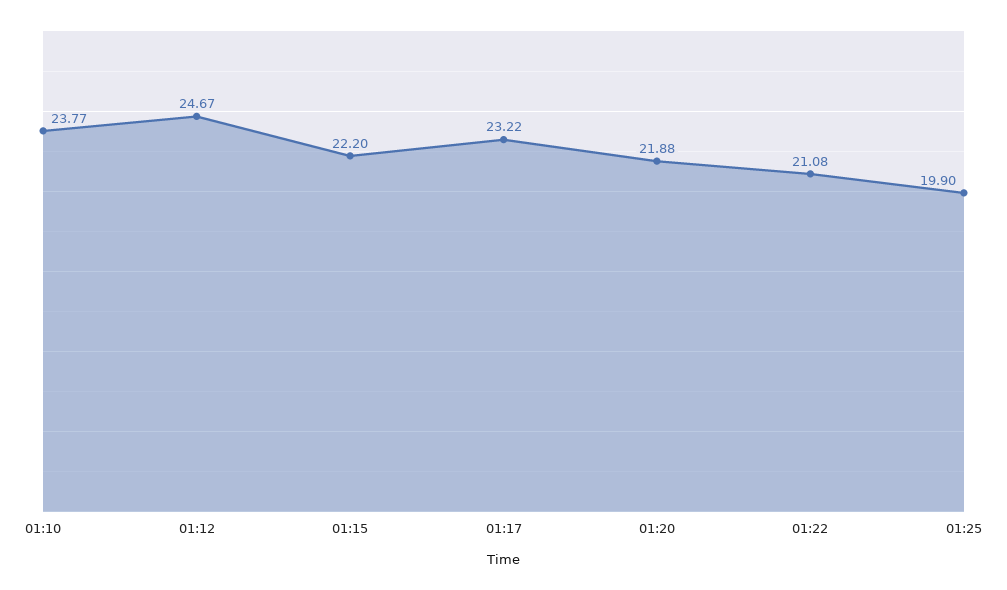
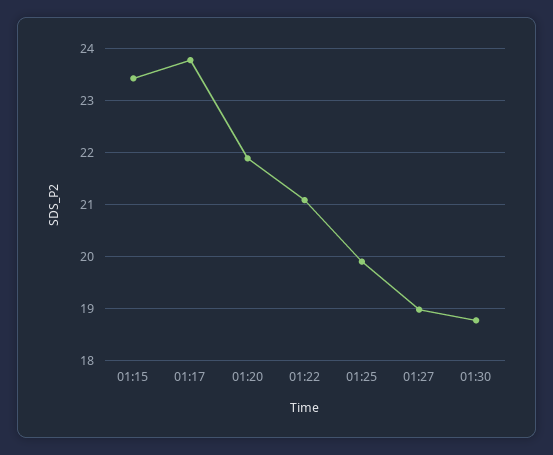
01:10: 23.77 -> none
01:12: 24.67 -> none
01:15: 22.2 -> 23.4
01:17: 23.22 -> 23.8
01:27: none -> 19
01:30: none -> 18.8

